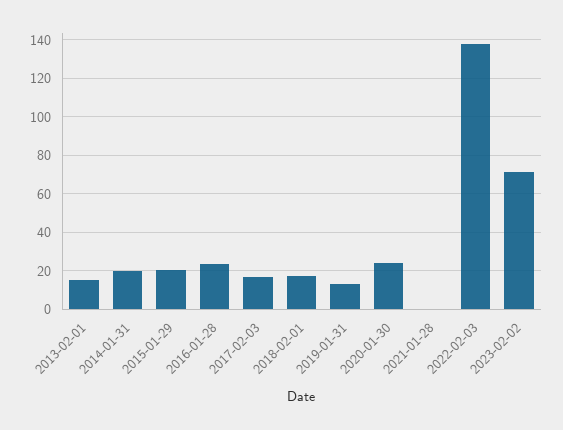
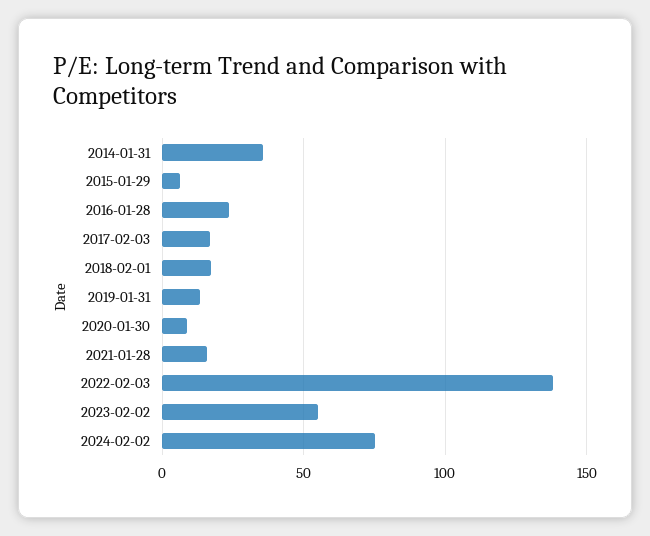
2013-02-01: 15 -> none
2014-01-31: 20 -> 35
2015-01-29: 20 -> 5
2020-01-30: 25 -> 10
2021-01-28: 0 -> 15
2023-02-02: 70 -> 55
2024-02-02: none -> 75

